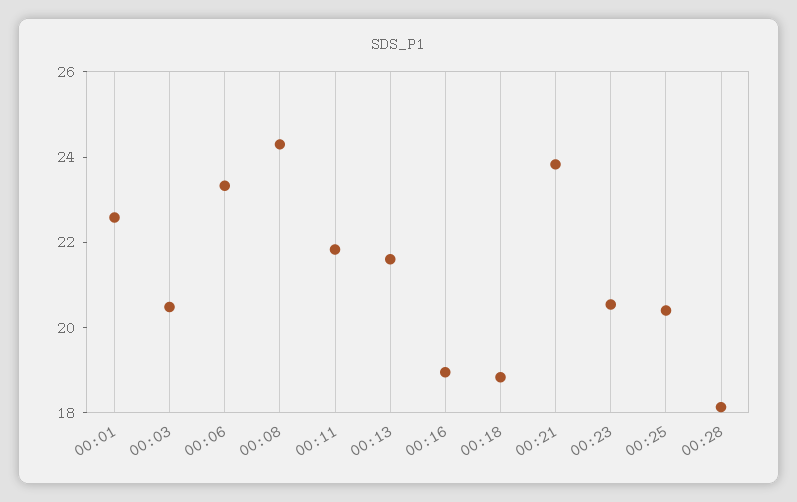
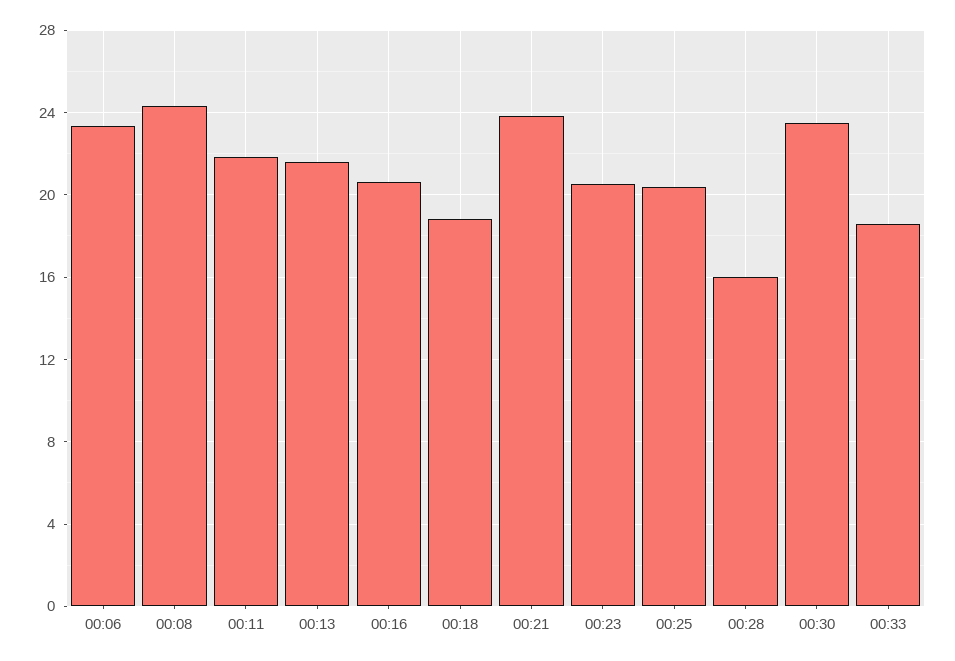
00:01: 22.5 -> none
00:03: 20.5 -> none
00:16: 19 -> 20.5
00:28: 18 -> 16
00:30: none -> 23.5
00:33: none -> 18.5

